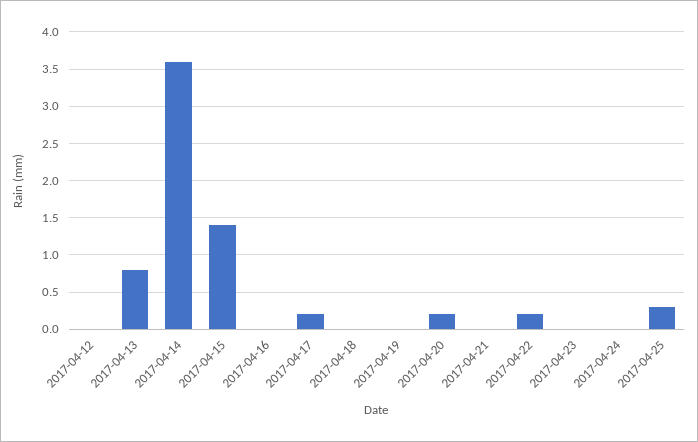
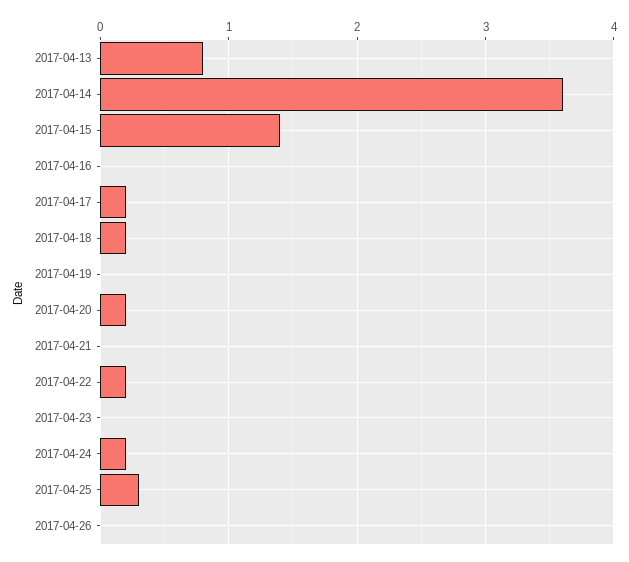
2017-04-12: 0 -> none
2017-04-18: 0 -> 0.2
2017-04-24: 0 -> 0.2
2017-04-26: none -> 0

